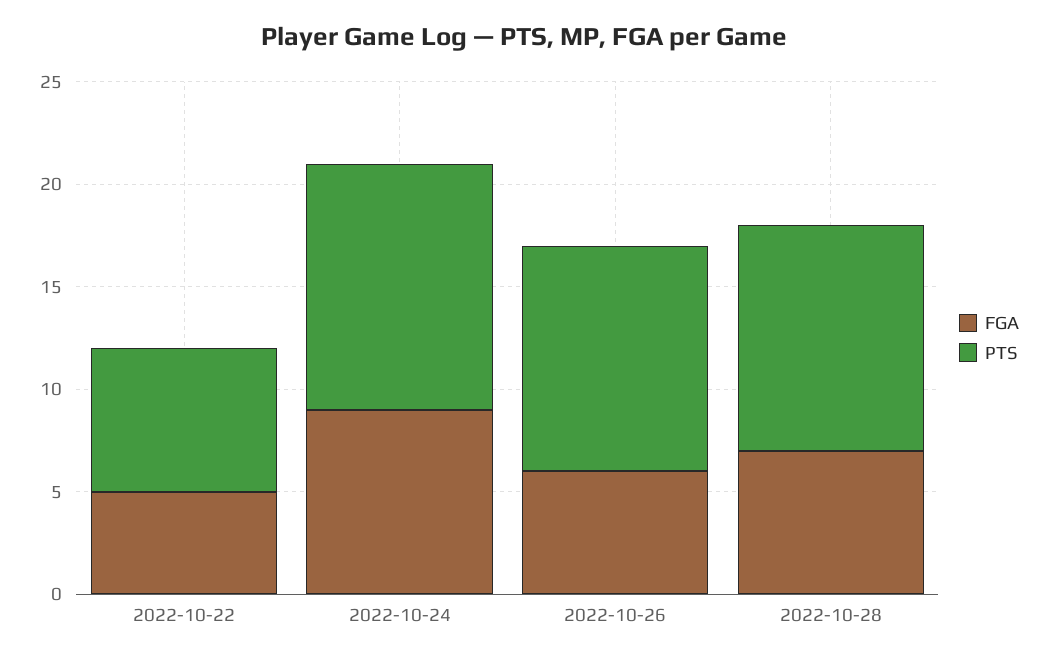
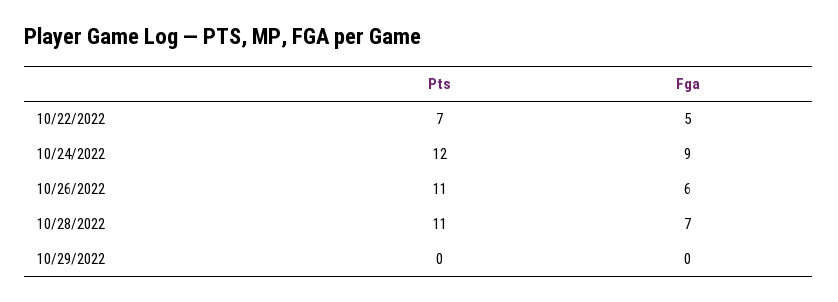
PTS, 10/29/2022: none -> 0
FGA, 10/29/2022: none -> 0

